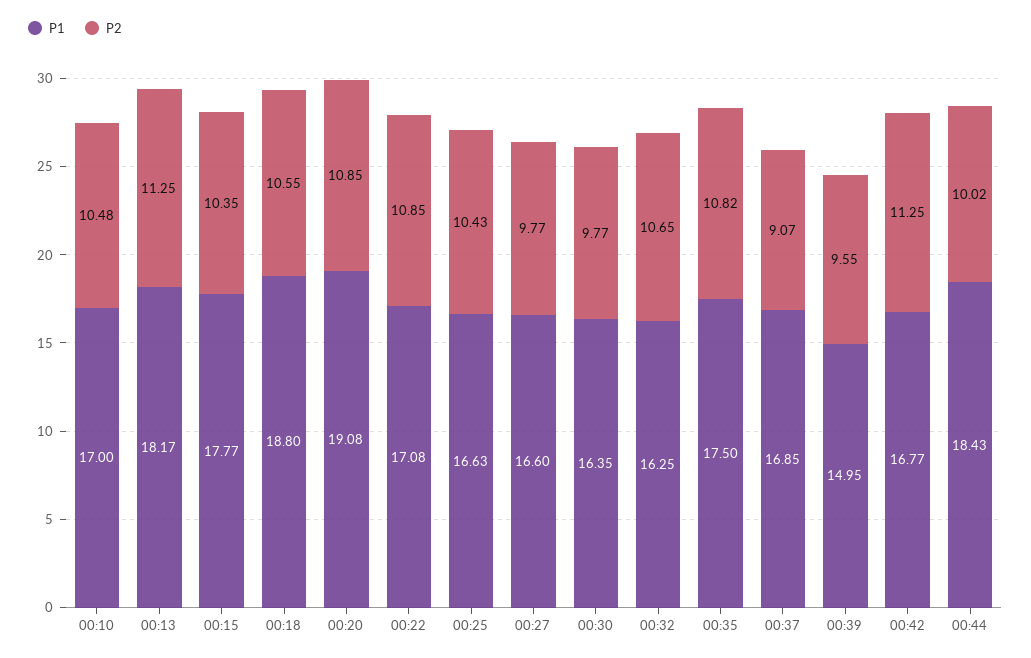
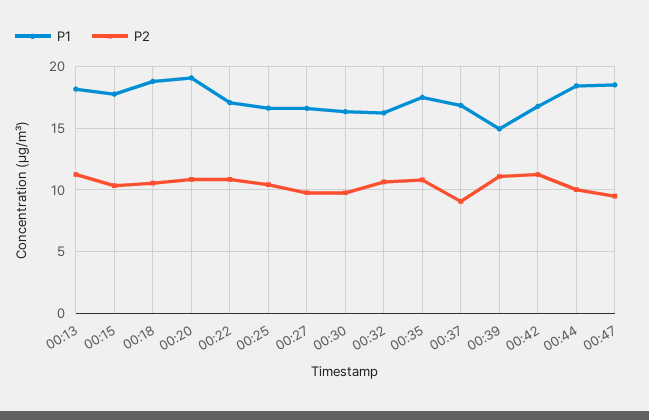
P1, 00:10: 17 -> none
P2, 00:10: 10.48 -> none
P2, 00:39: 9.55 -> 11
P1, 00:47: none -> 18.5
P2, 00:47: none -> 9.5

